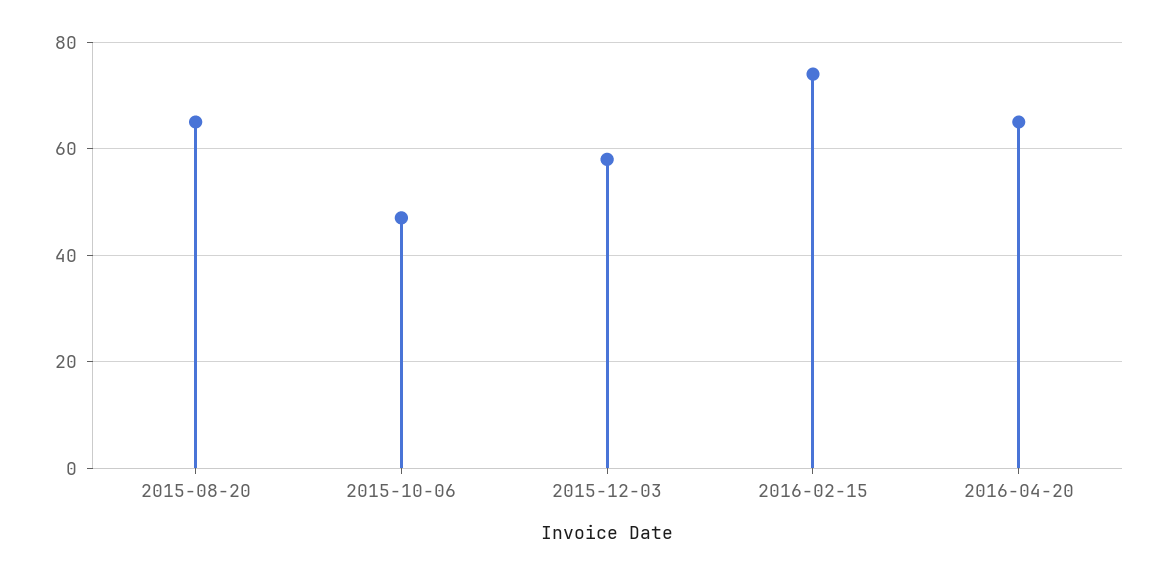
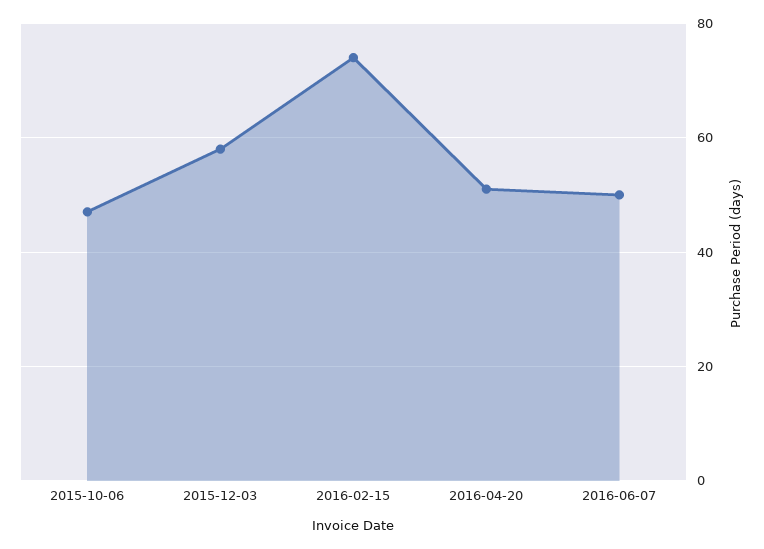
2015-08-20: 65 -> none
2016-04-20: 65 -> 50
2016-06-07: none -> 50

